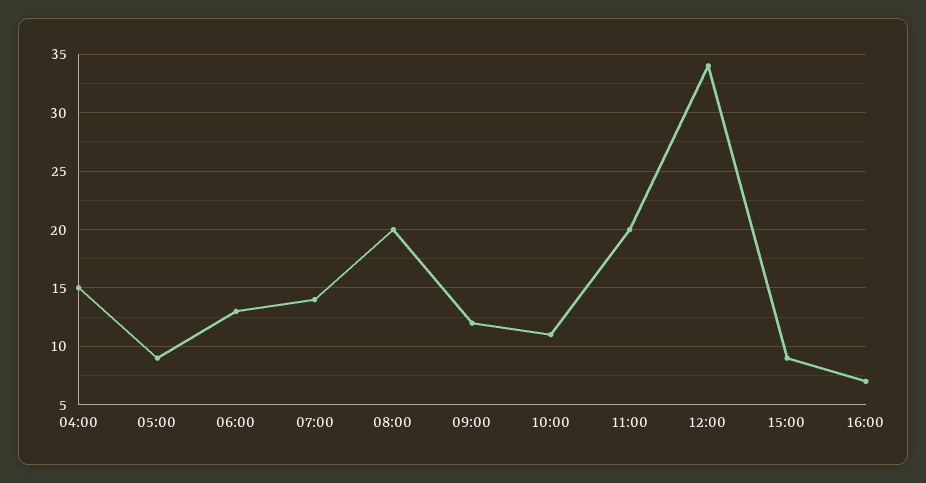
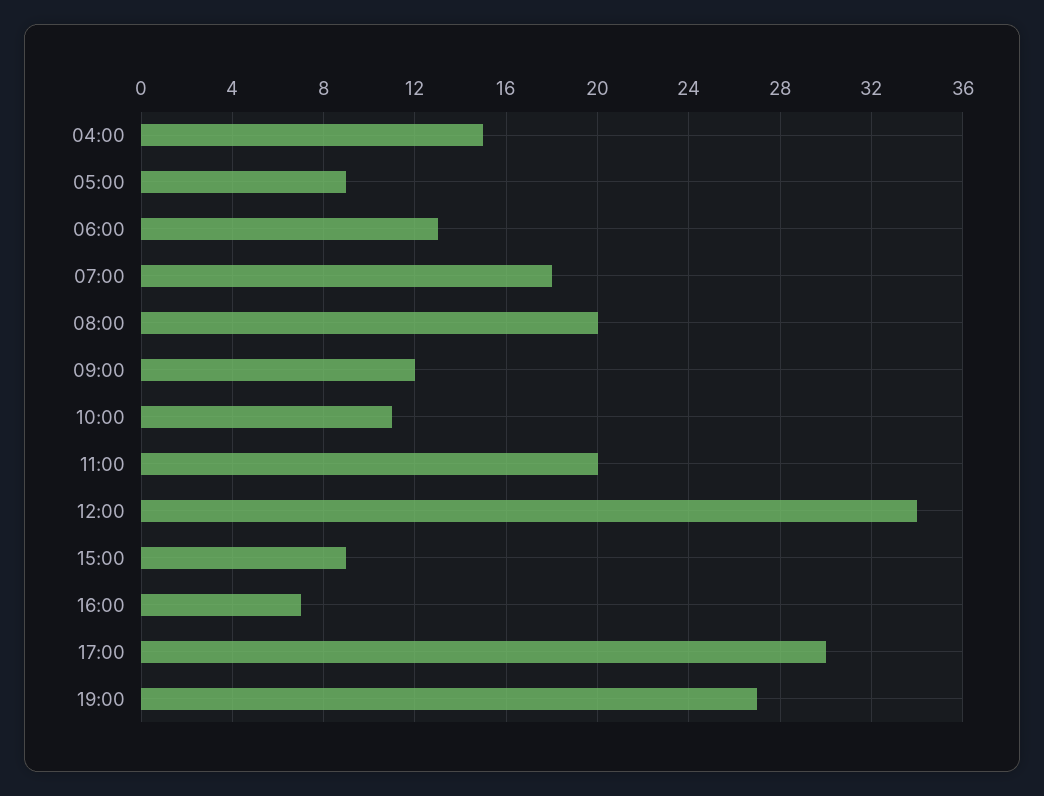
07:00: 14 -> 18
17:00: none -> 30
19:00: none -> 27

